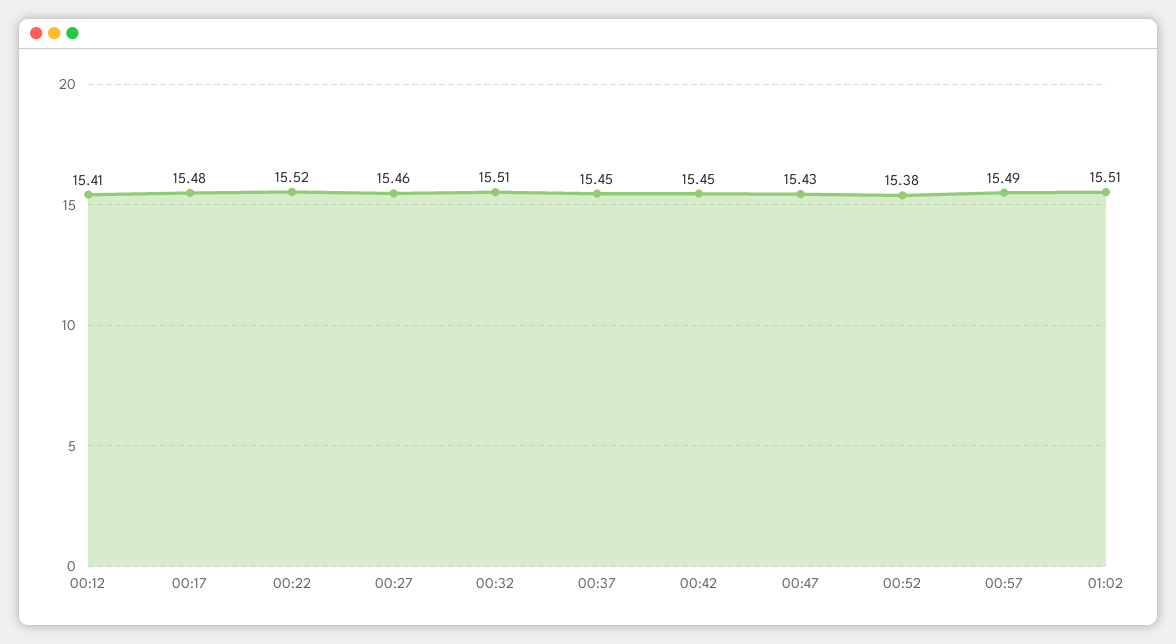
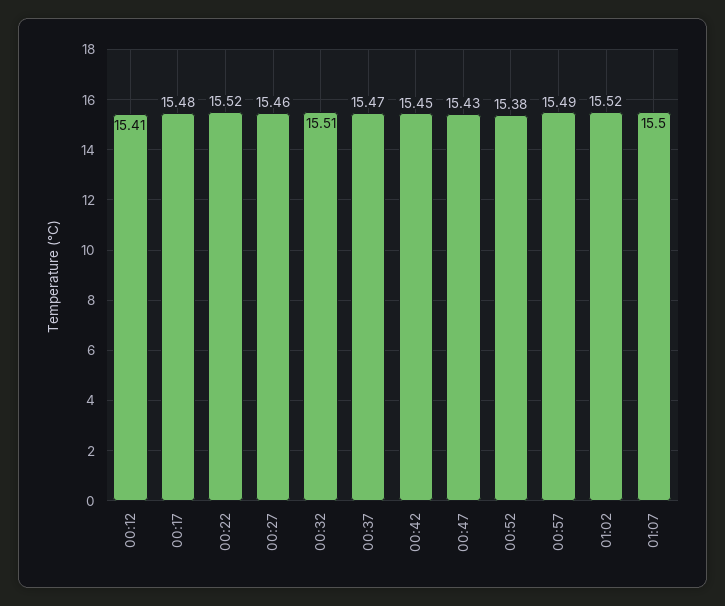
00:37: 15.45 -> 15.47
01:02: 15.51 -> 15.52
01:07: none -> 15.5

